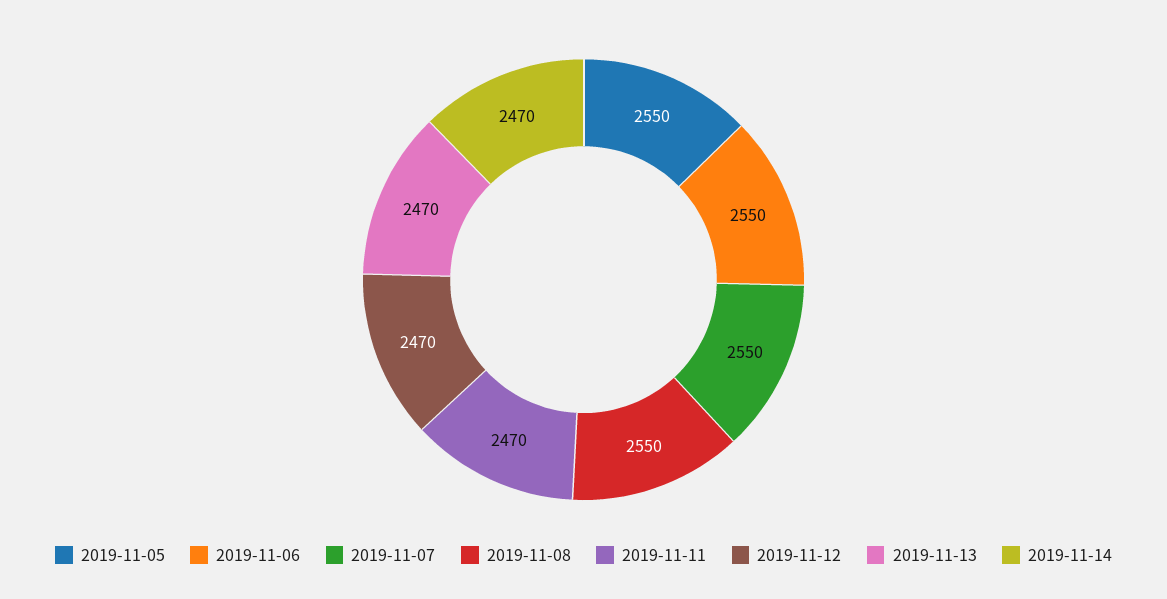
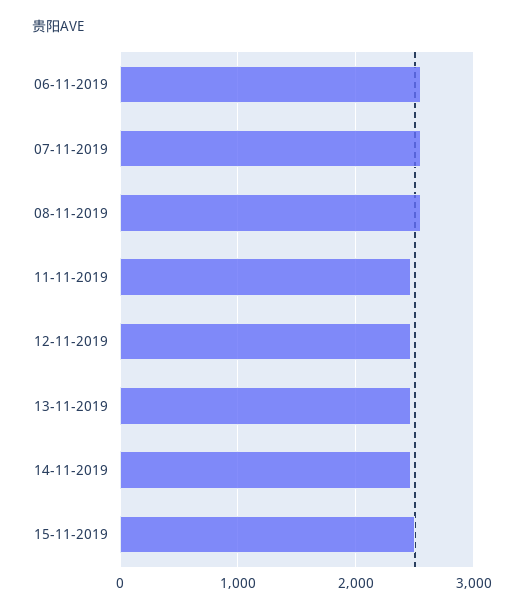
2019-11-05: 2550 -> none
15-11-2019: none -> 2500

